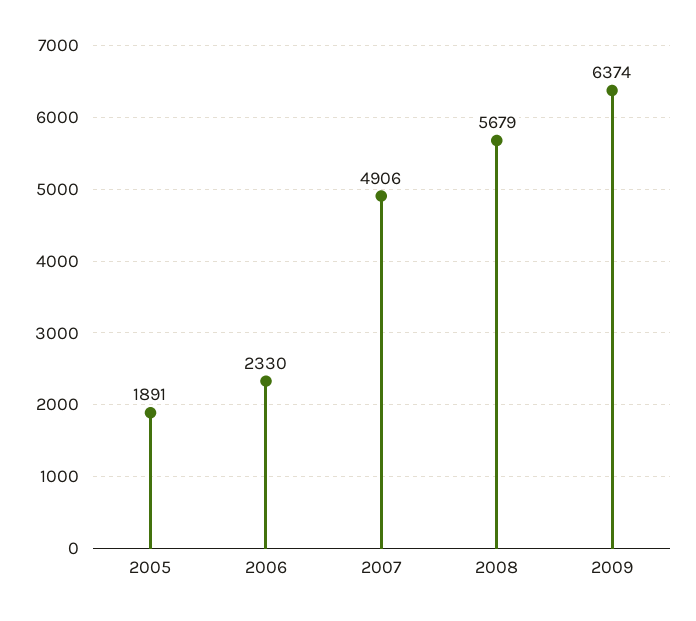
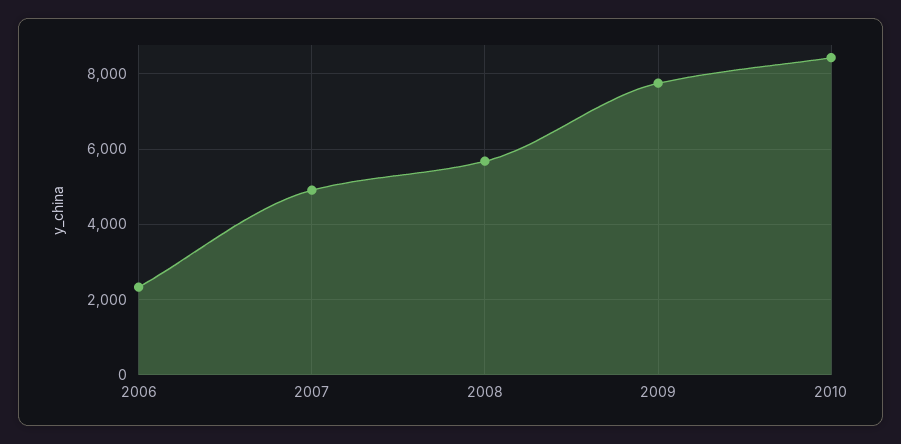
2005: 1891 -> none
2009: 6374 -> 7800
2010: none -> 8400

